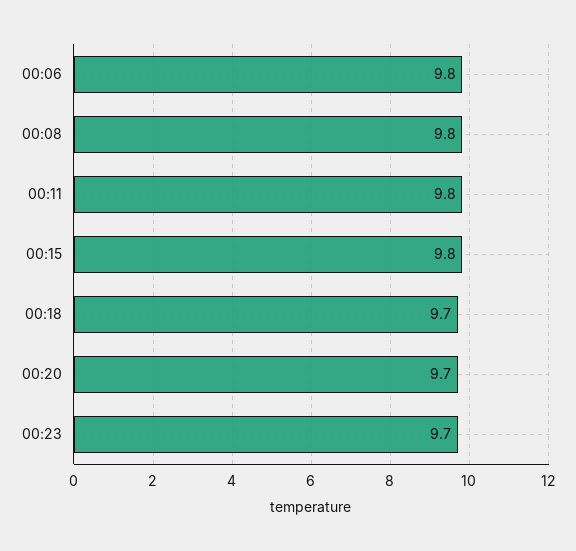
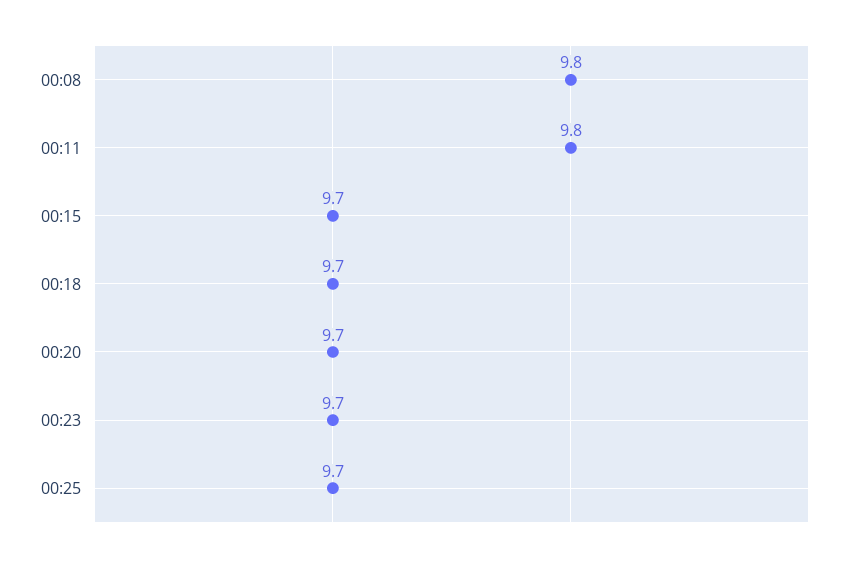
00:06: 9.8 -> none
00:15: 9.8 -> 9.7
00:25: none -> 9.7

